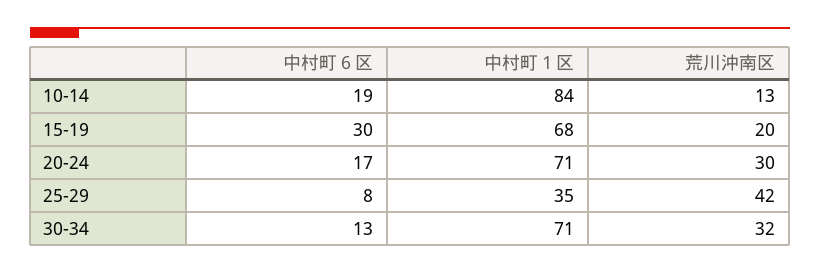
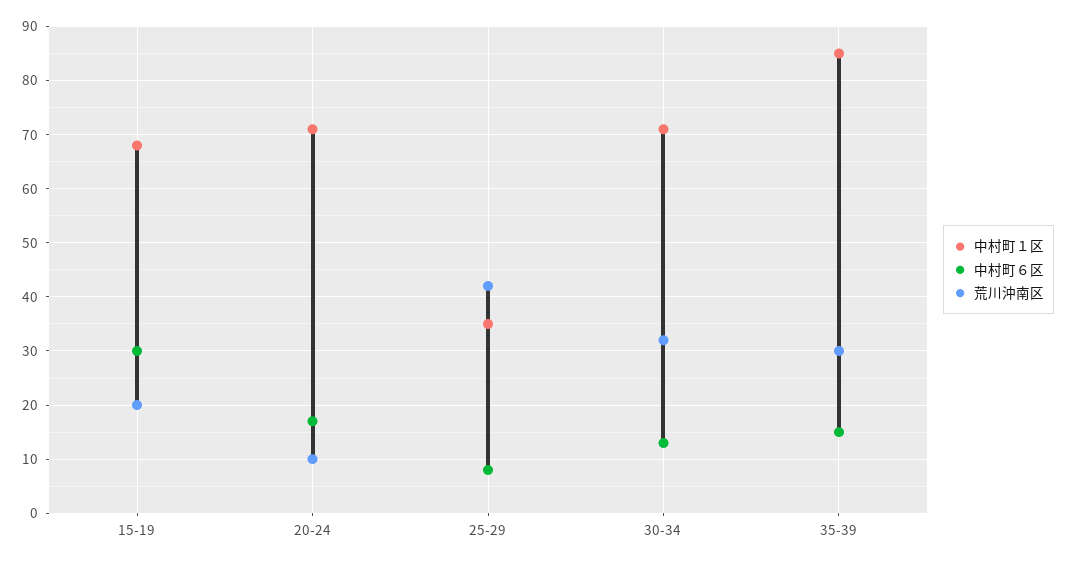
中村町６区, 10-14: 19 -> none
中村町１区, 10-14: 84 -> none
荒川沖南区, 10-14: 13 -> none
荒川沖南区, 20-24: 30 -> 10
中村町１区, 35-39: none -> 85
中村町６区, 35-39: none -> 15
荒川沖南区, 35-39: none -> 30

